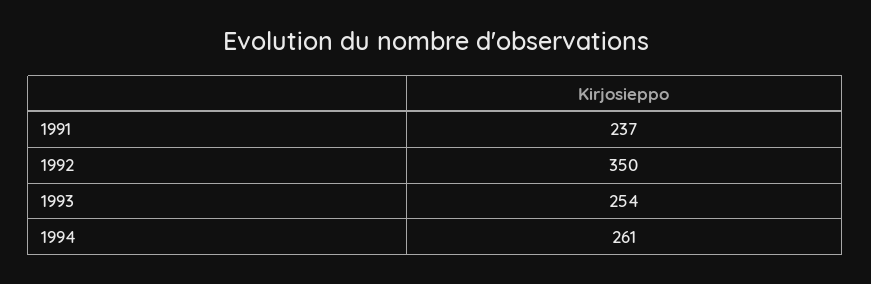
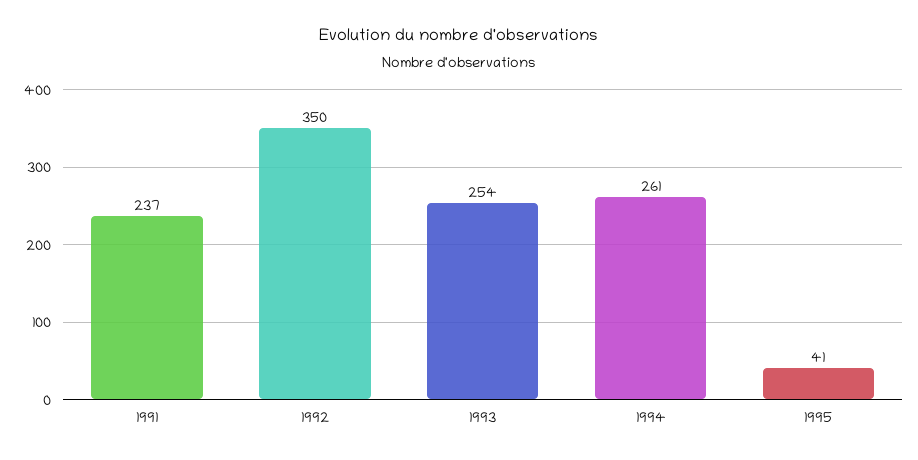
1995: none -> 41

